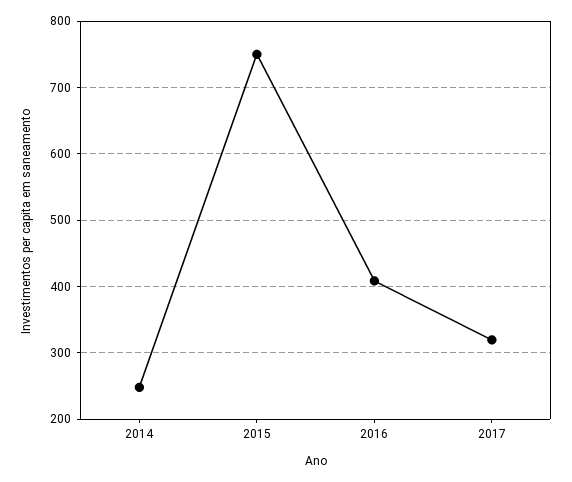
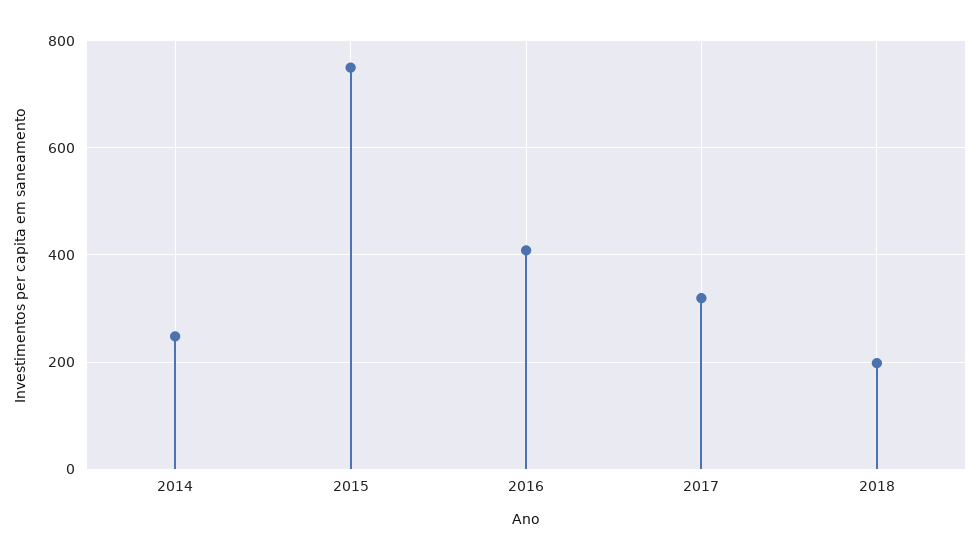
2018: none -> 200

